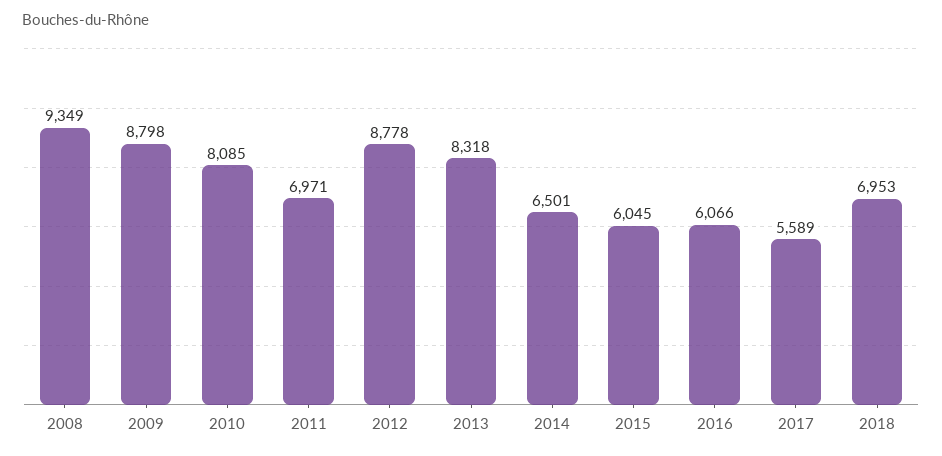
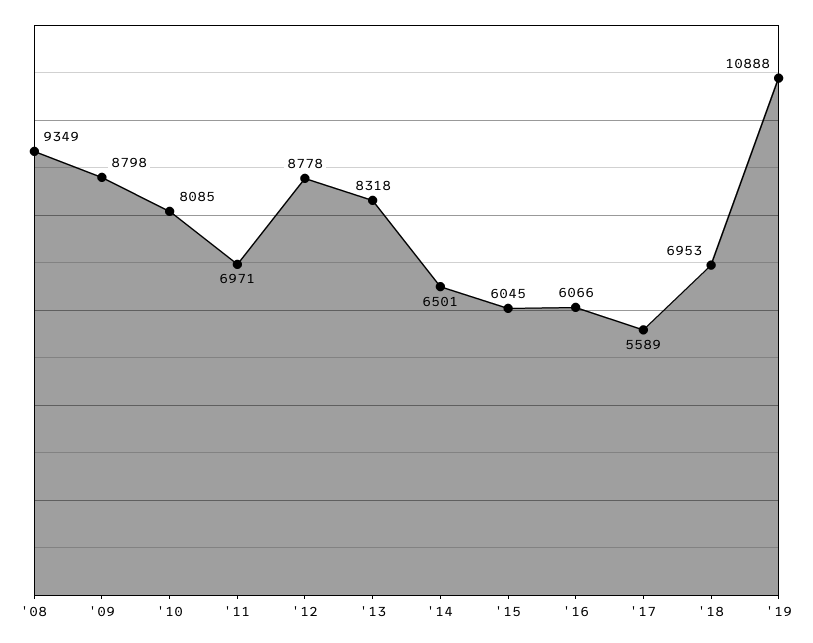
'19: none -> 10888

